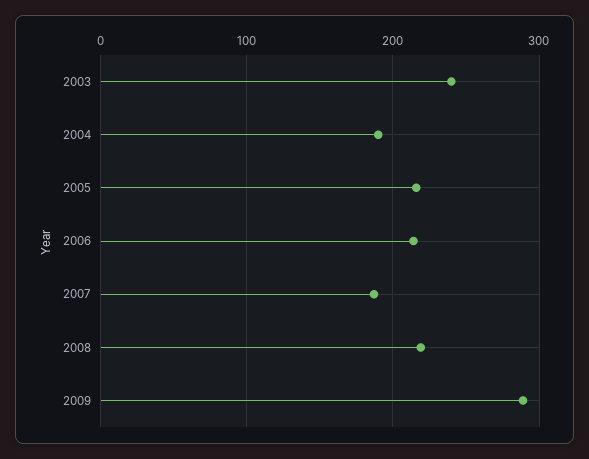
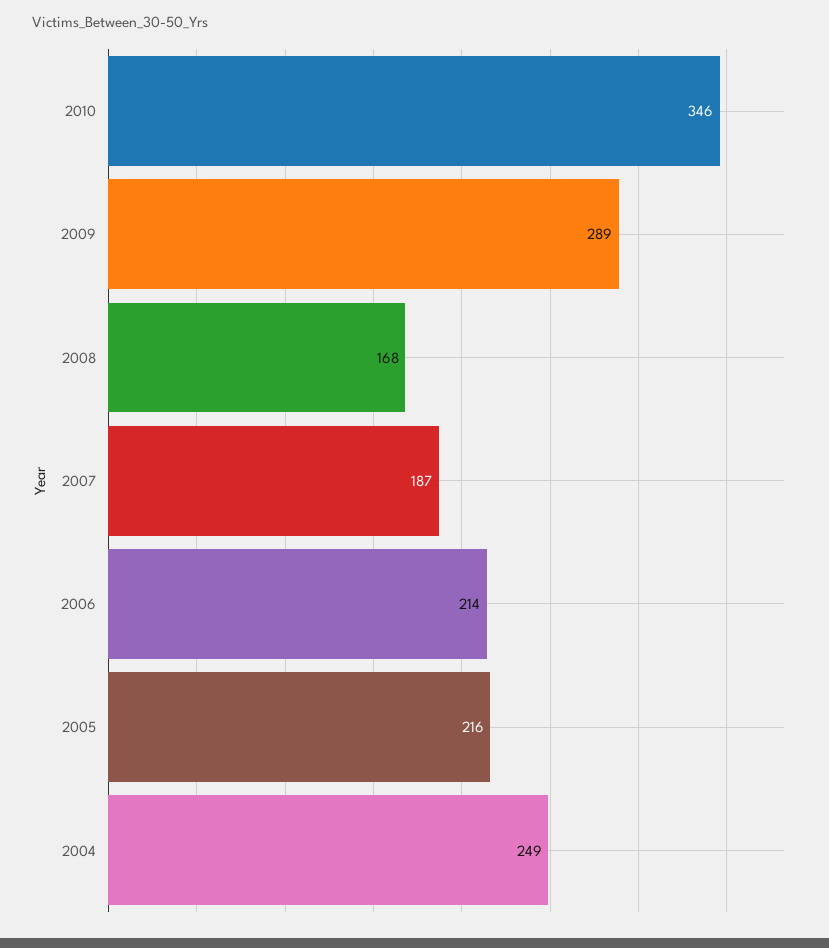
2003: 240 -> none
2004: 190 -> 249
2008: 220 -> 168
2010: none -> 346

